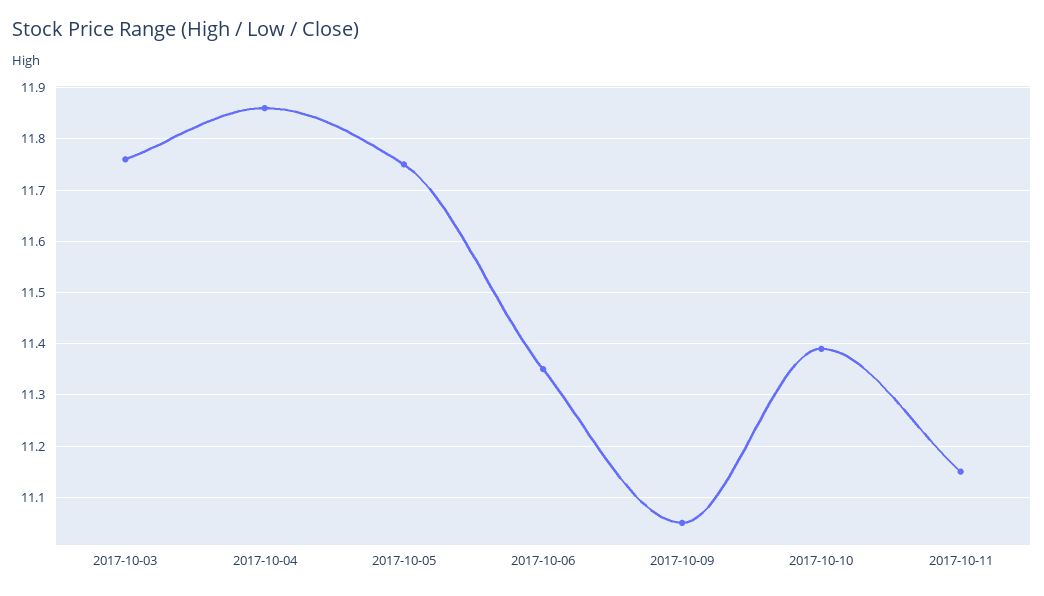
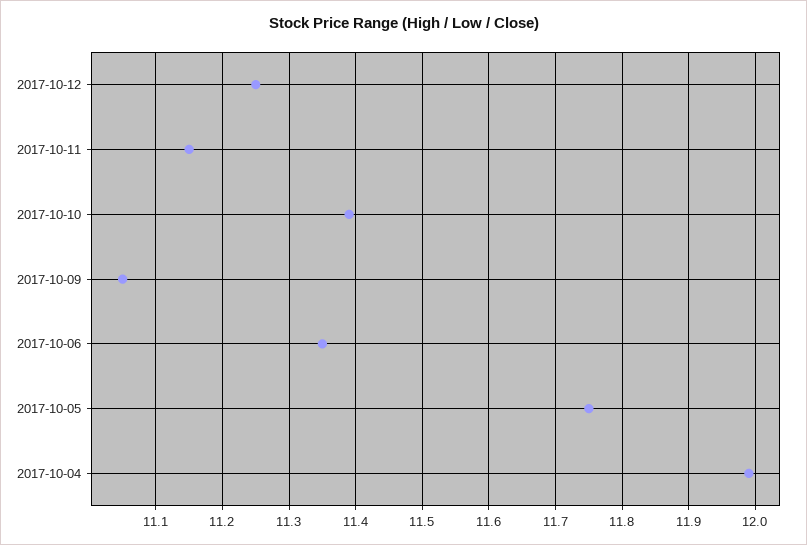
2017-10-03: 11.75 -> none
2017-10-04: 11.85 -> 11.99
2017-10-12: none -> 11.25

